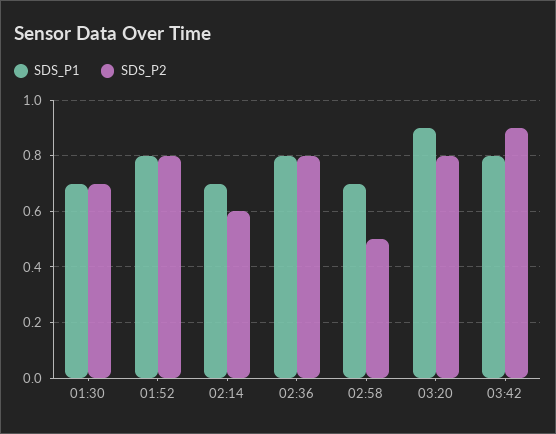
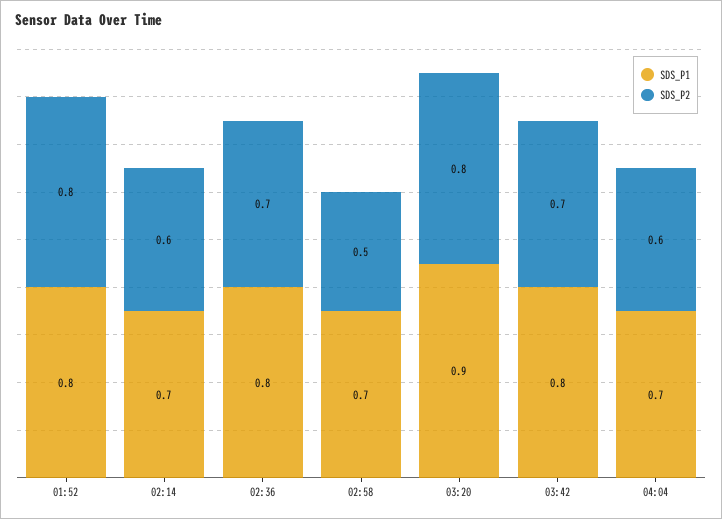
SDS_P1, 01:30: 0.7 -> none
SDS_P2, 01:30: 0.7 -> none
SDS_P2, 02:36: 0.8 -> 0.7
SDS_P2, 03:42: 0.9 -> 0.7
SDS_P1, 04:04: none -> 0.7
SDS_P2, 04:04: none -> 0.6

